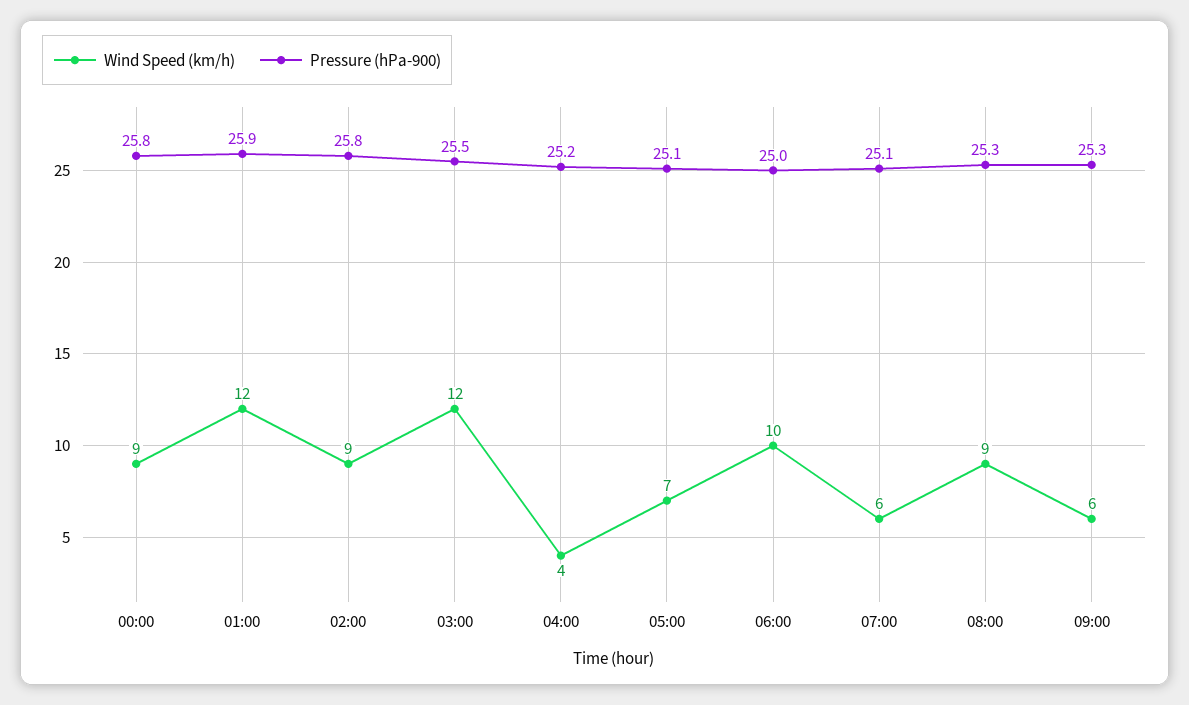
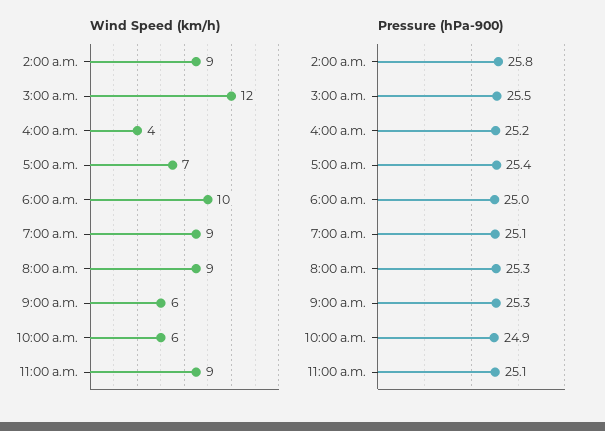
Wind Speed (km/h), 00:00: 9 -> none
Pressure (hPa-900), 00:00: 25.8 -> none
Wind Speed (km/h), 01:00: 12 -> none
Pressure (hPa-900), 01:00: 25.9 -> none
Pressure (hPa-900), 05:00: 25.1 -> 25.4
Wind Speed (km/h), 07:00: 6 -> 9
Wind Speed (km/h), 10:00 a.m.: none -> 6
Wind Speed (km/h), 11:00 a.m.: none -> 9
Pressure (hPa-900), 10:00 a.m.: none -> 24.9
Pressure (hPa-900), 11:00 a.m.: none -> 25.1

